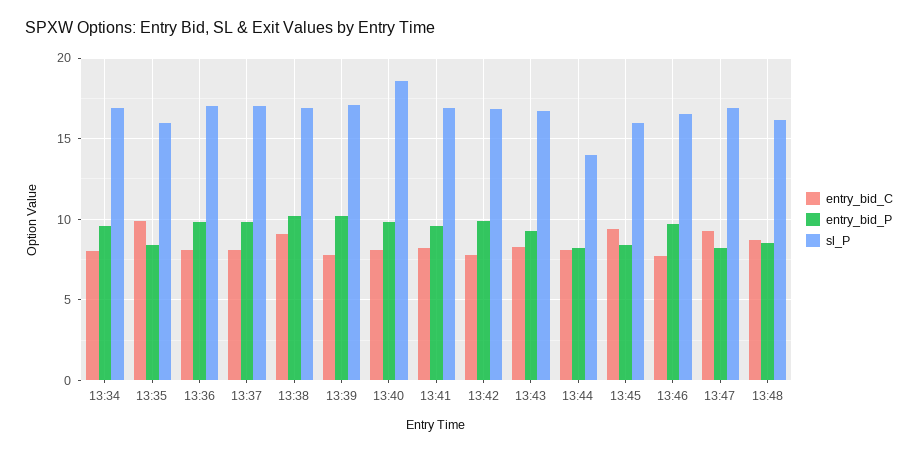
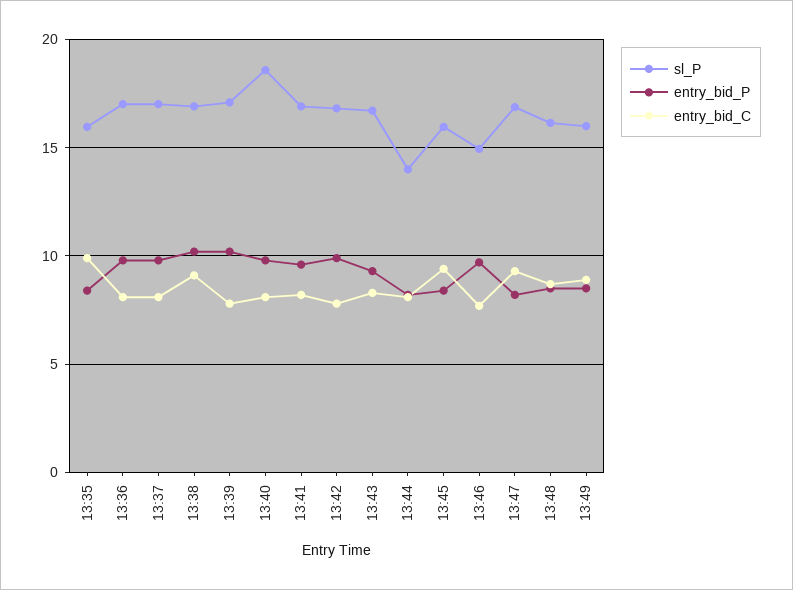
entry_bid_C, 13:34: 8 -> none
entry_bid_P, 13:34: 9.5 -> none
sl_P, 13:34: 17 -> none
sl_P, 13:46: 16.5 -> 15
sl_P, 13:49: none -> 16
entry_bid_P, 13:49: none -> 8.5
entry_bid_C, 13:49: none -> 9

